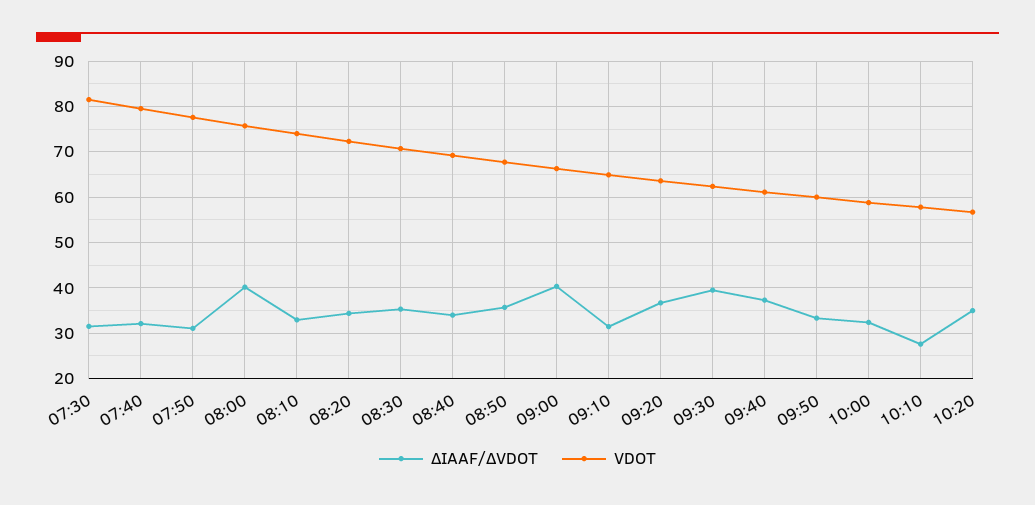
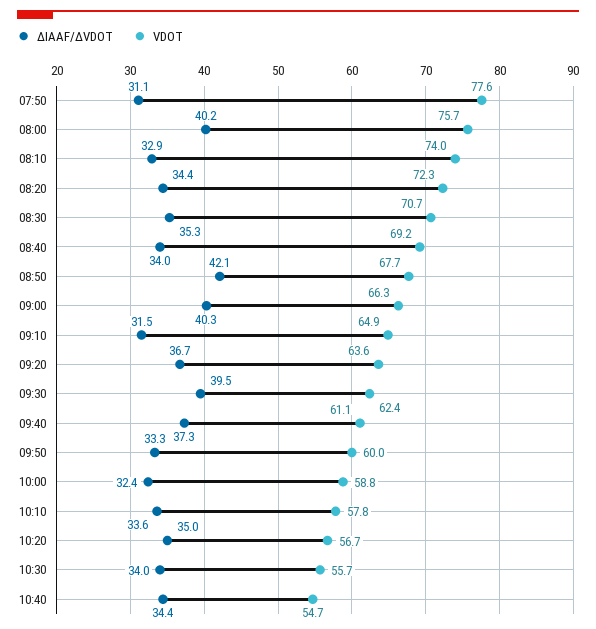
ΔIAAF/ΔVDOT, 07:30: 32 -> none
VDOT, 07:30: 82 -> none
ΔIAAF/ΔVDOT, 07:40: 32 -> none
VDOT, 07:40: 80 -> none
ΔIAAF/ΔVDOT, 08:50: 36 -> 42.1
ΔIAAF/ΔVDOT, 10:10: 28 -> 33.6
ΔIAAF/ΔVDOT, 10:30: none -> 34
VDOT, 10:30: none -> 55.7
ΔIAAF/ΔVDOT, 10:40: none -> 34.4
VDOT, 10:40: none -> 54.7

